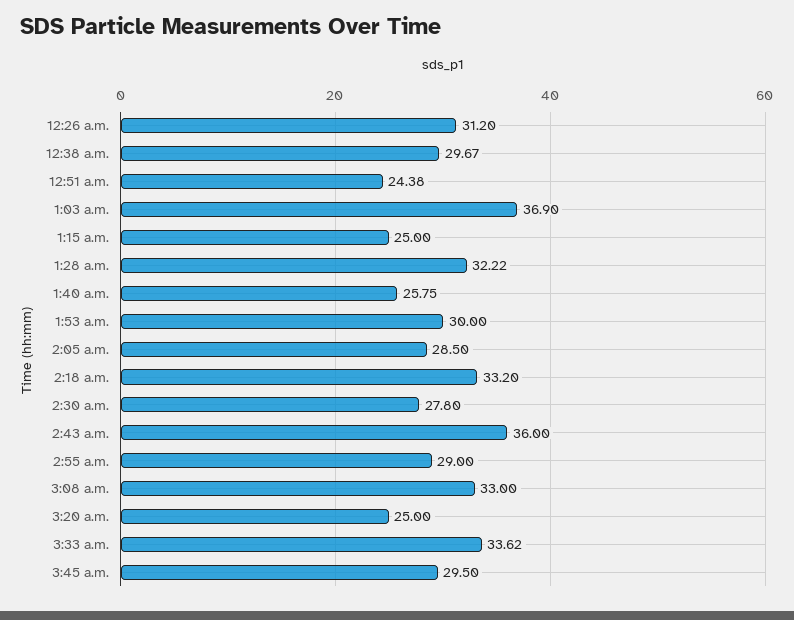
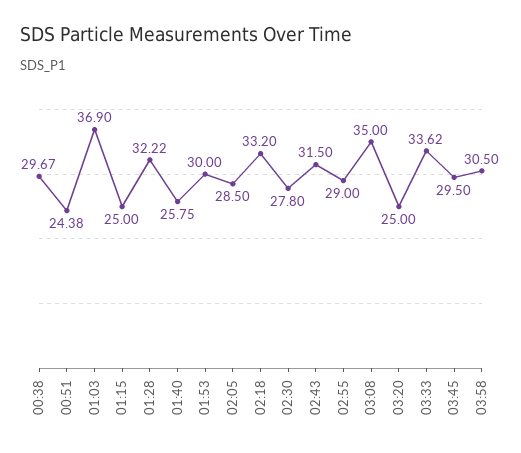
12:26 a.m.: 31.2 -> none
2:43 a.m.: 36 -> 31.5
3:08 a.m.: 33 -> 35
03:58: none -> 30.5

